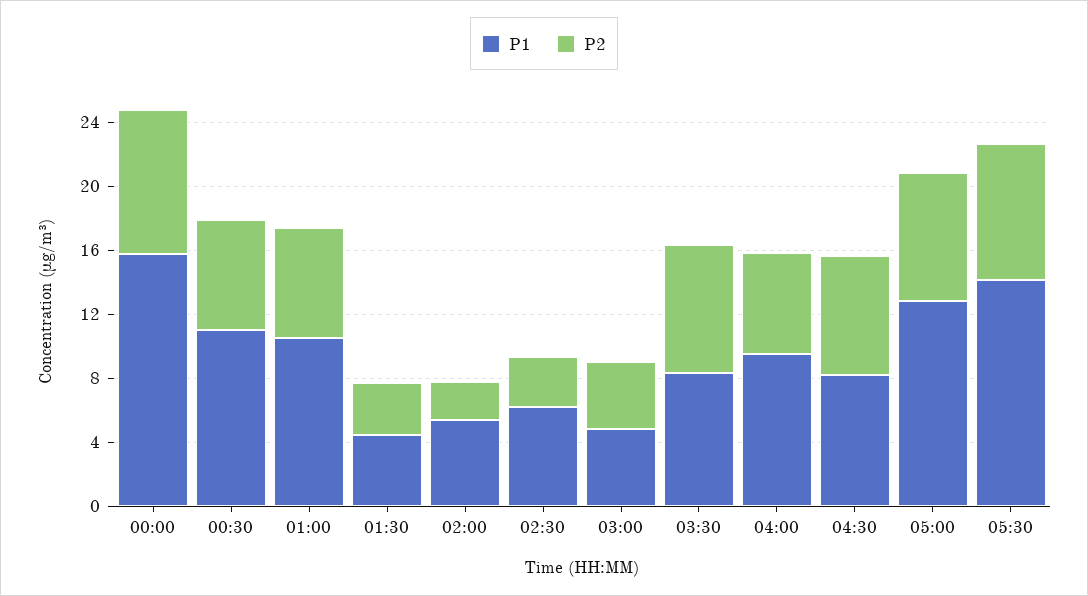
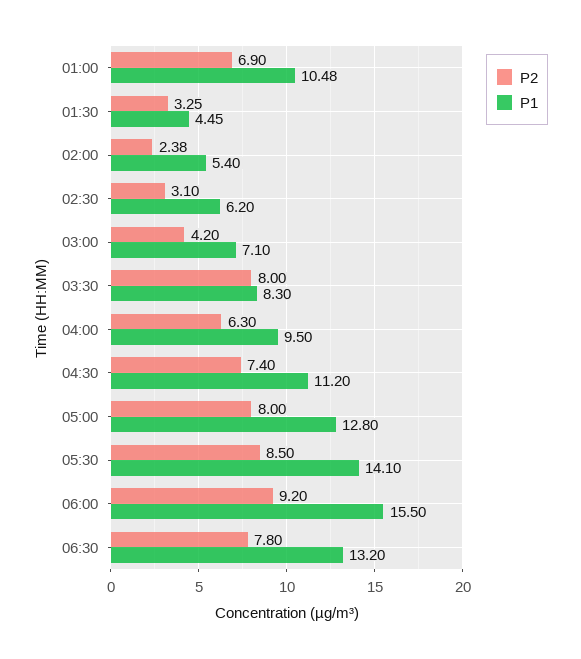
P1, 00:00: 16 -> none
P2, 00:00: 9 -> none
P1, 00:30: 11 -> none
P2, 00:30: 7 -> none
P1, 03:00: 5 -> 7.1
P1, 04:30: 8 -> 11.2
P2, 06:00: none -> 9.2
P1, 06:00: none -> 15.5
P2, 06:30: none -> 7.8
P1, 06:30: none -> 13.2

